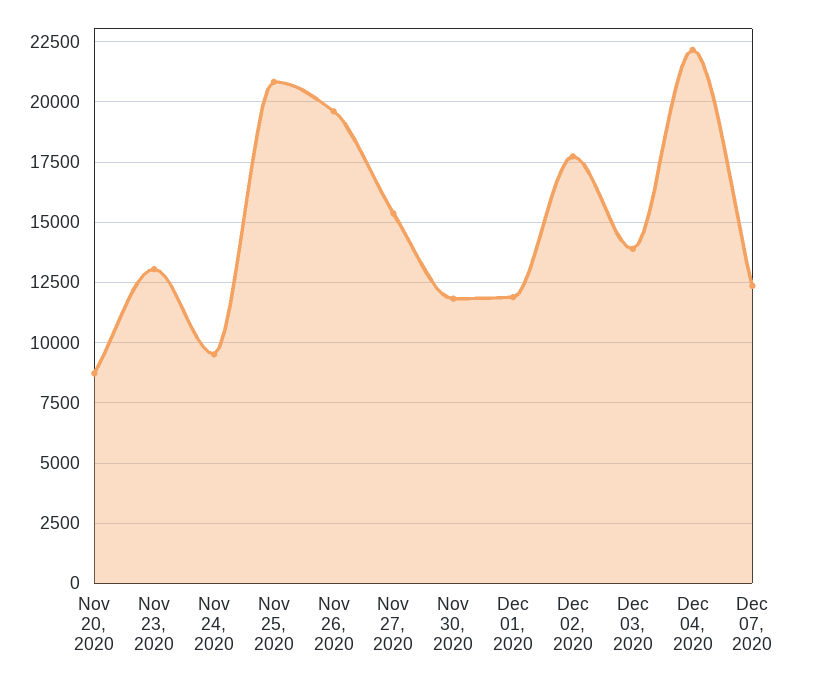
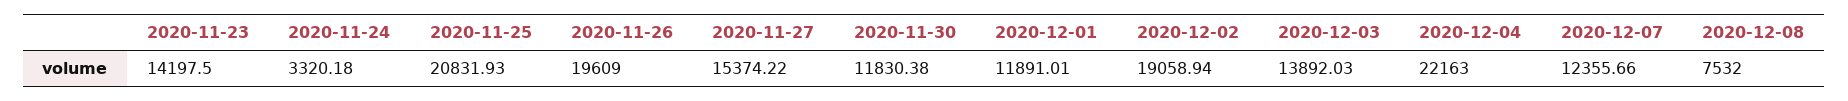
Nov 20, 2020: 8750 -> none
Nov 23, 2020: 13000 -> 14197.5
Nov 24, 2020: 9500 -> 3320.18
Dec 02, 2020: 17750 -> 19058.94
2020-12-08: none -> 7532

